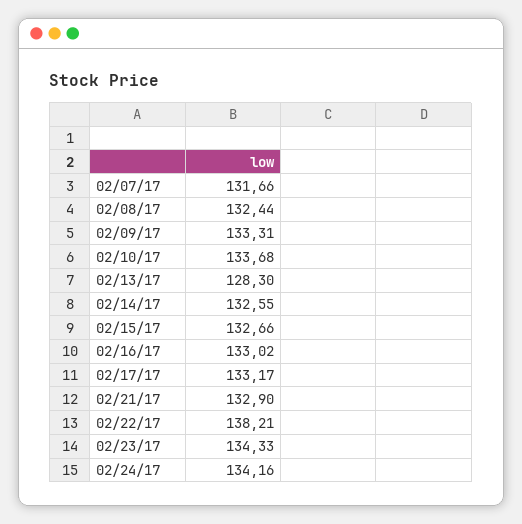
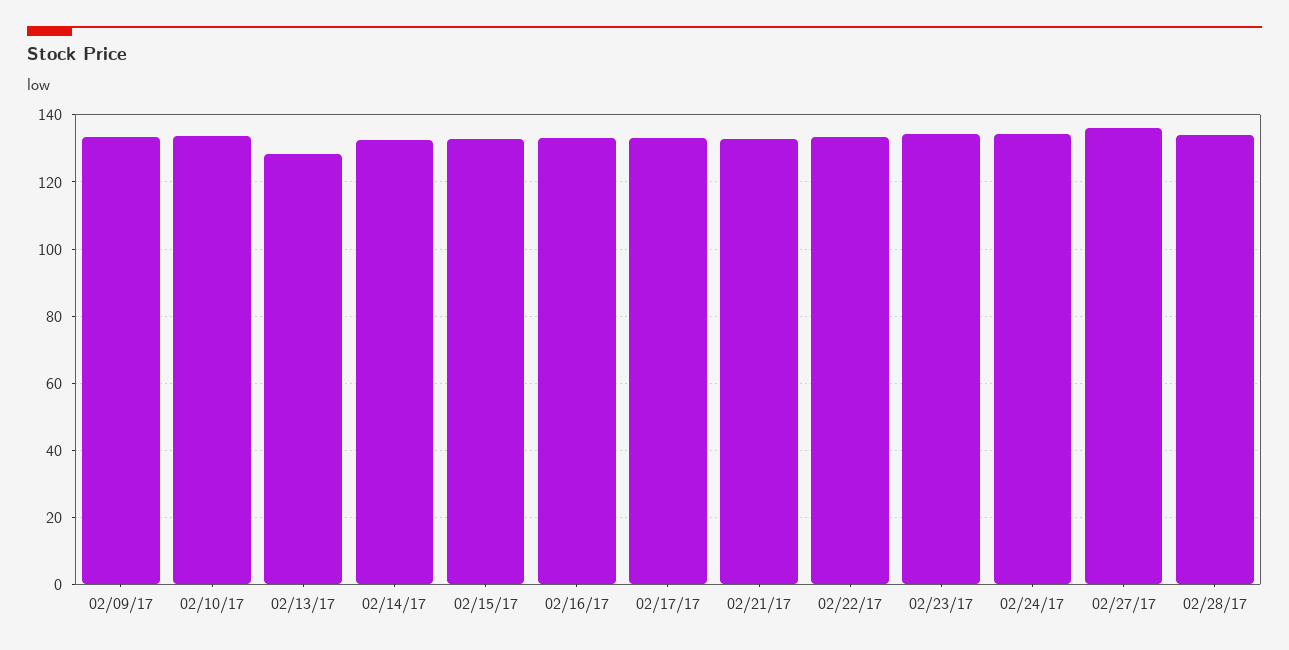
02/07/17: 131.66 -> none
02/08/17: 132.44 -> none
02/22/17: 138.21 -> 134
02/27/17: none -> 136
02/28/17: none -> 134

